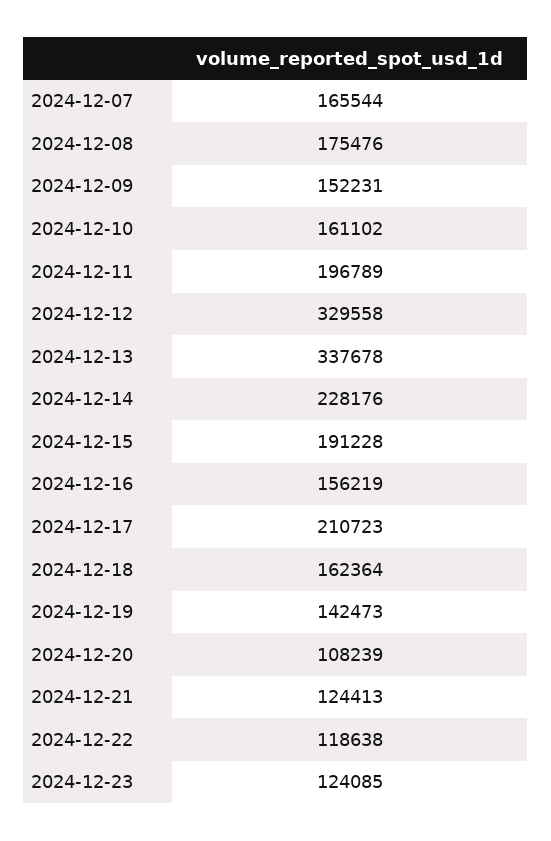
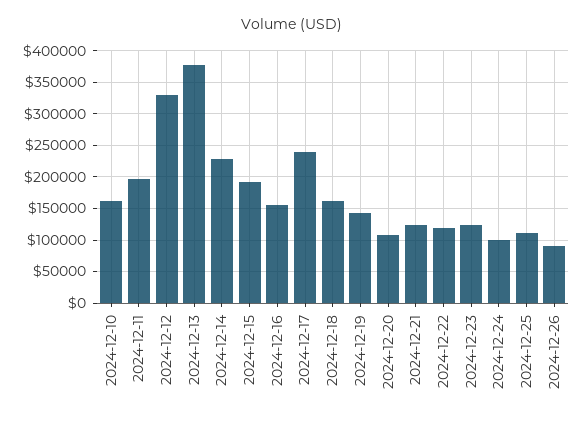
2024-12-07: 165544 -> none
2024-12-08: 175476 -> none
2024-12-09: 152231 -> none
2024-12-13: 337678 -> 380000
2024-12-17: 210723 -> 240000
2024-12-24: none -> 100000
2024-12-25: none -> 110000
2024-12-26: none -> 90000

